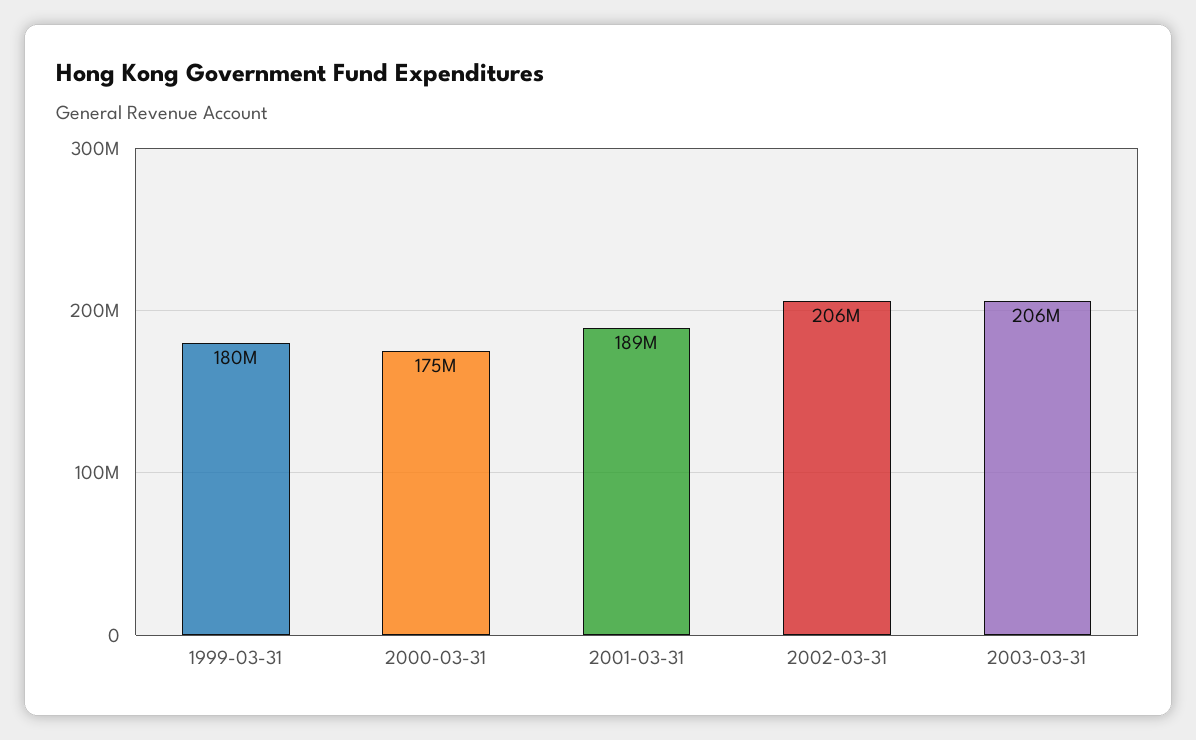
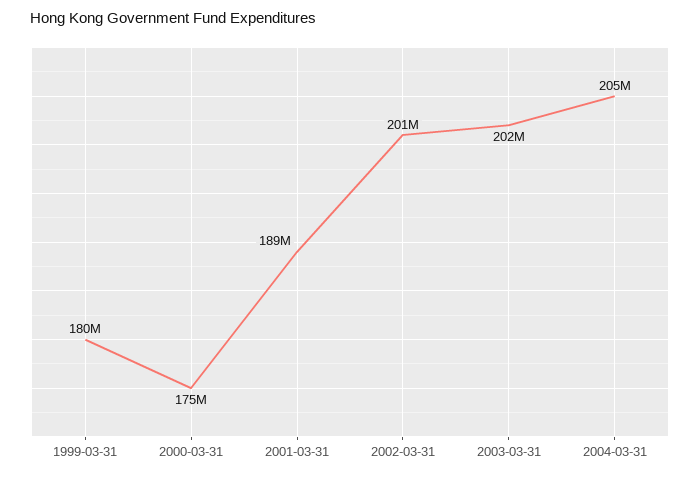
2002-03-31: 206000000 -> 201000000
2003-03-31: 206000000 -> 202000000
2004-03-31: none -> 205000000

